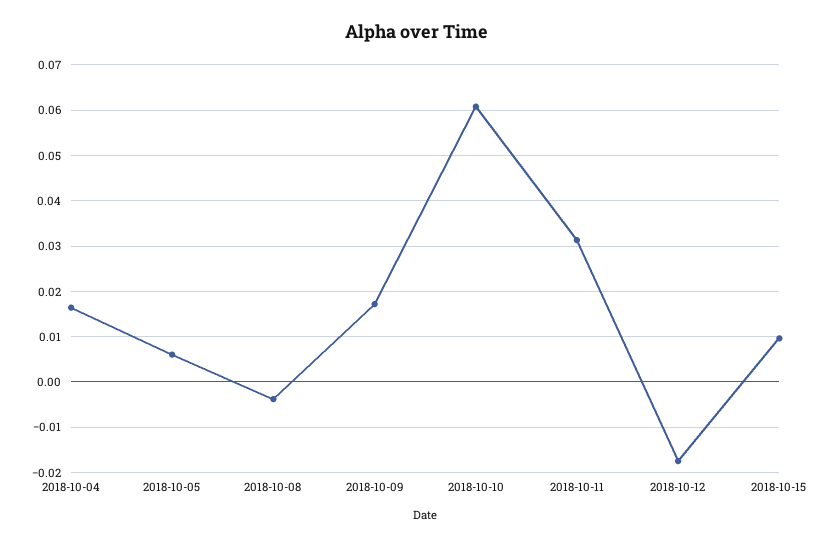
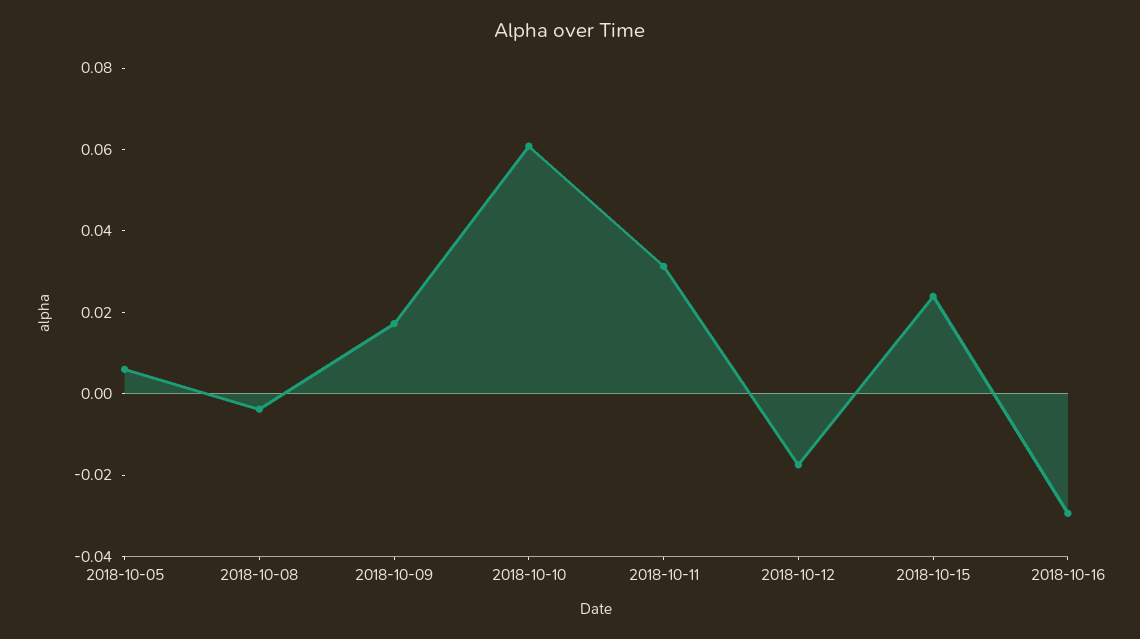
2018-10-04: 0.016 -> none
2018-10-15: 0.01 -> 0.025
2018-10-16: none -> -0.03

